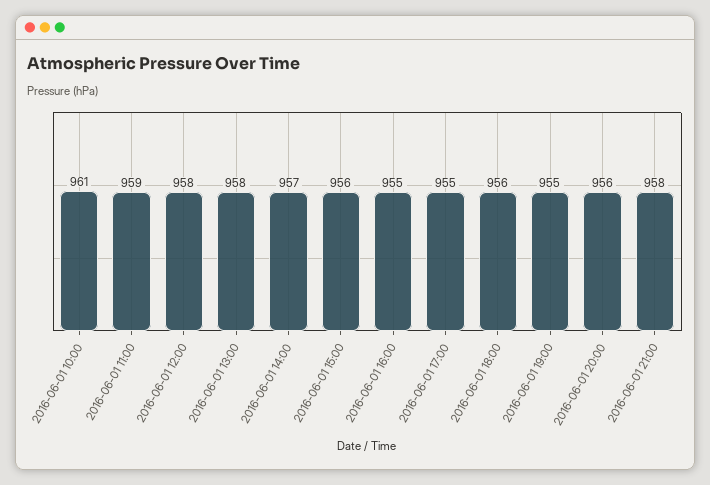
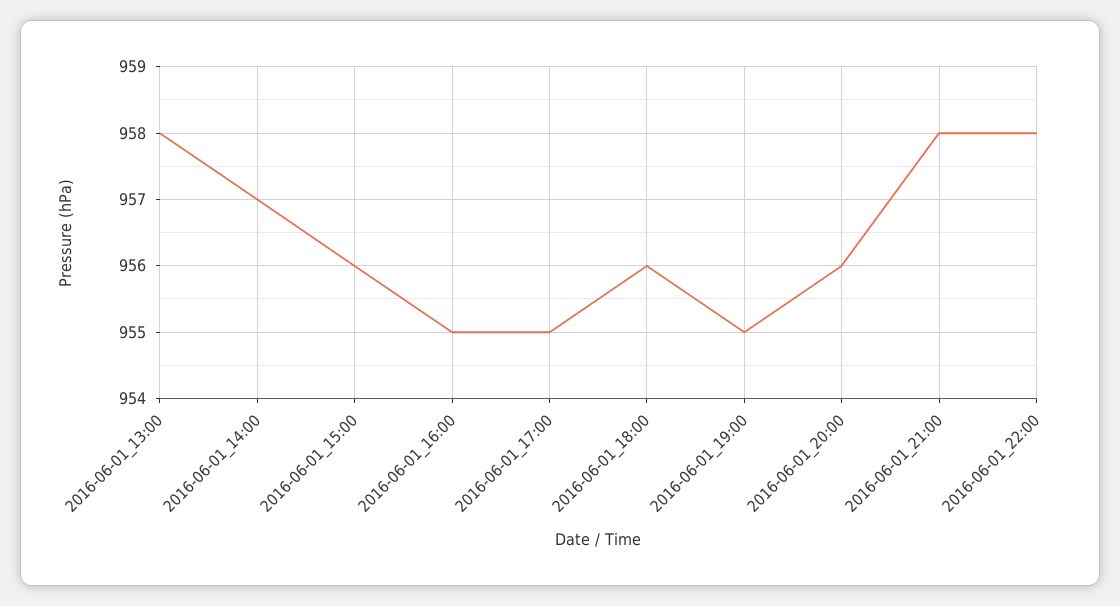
2016-06-01 10:00: 961 -> none
2016-06-01 11:00: 959 -> none
2016-06-01 12:00: 958 -> none
2016-06-01_22:00: none -> 958

